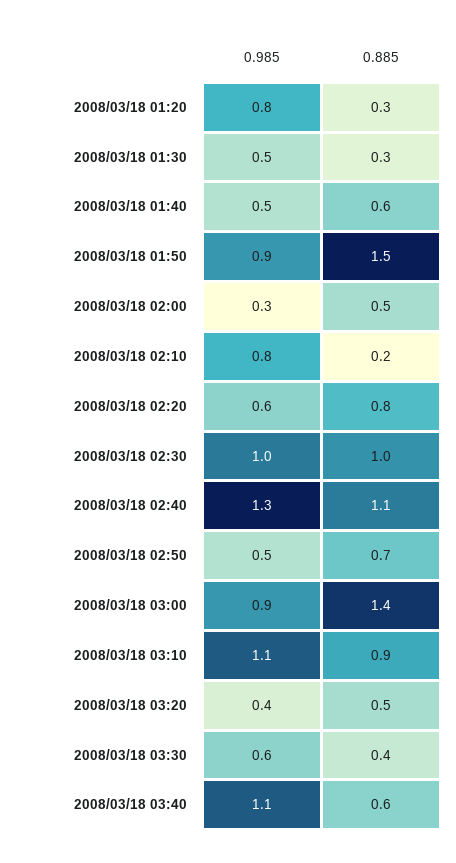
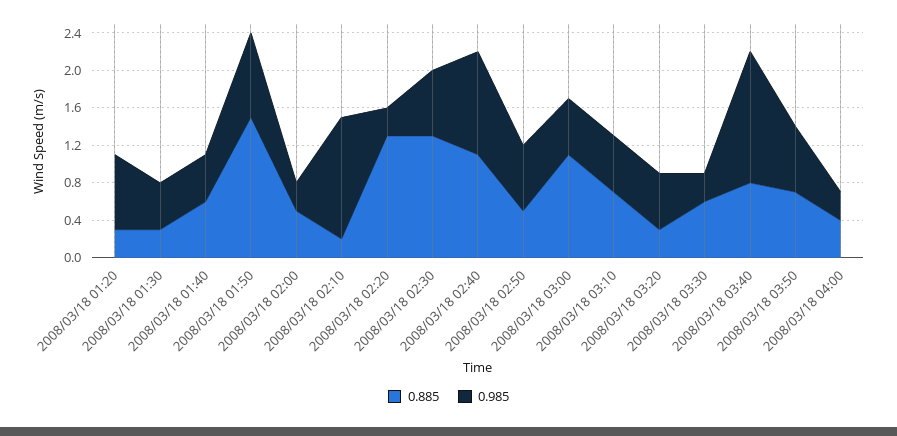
0.985, 2008/03/18 02:10: 0.8 -> 1.3
0.985, 2008/03/18 02:20: 0.6 -> 0.3
0.885, 2008/03/18 02:20: 0.8 -> 1.3
0.985, 2008/03/18 02:30: 1 -> 0.7
0.885, 2008/03/18 02:30: 1 -> 1.3
0.985, 2008/03/18 02:40: 1.3 -> 1.1
0.985, 2008/03/18 02:50: 0.5 -> 0.7
0.885, 2008/03/18 02:50: 0.7 -> 0.5
0.985, 2008/03/18 03:00: 0.9 -> 0.6
0.885, 2008/03/18 03:00: 1.4 -> 1.1
0.985, 2008/03/18 03:10: 1.1 -> 0.6
0.885, 2008/03/18 03:10: 0.9 -> 0.7
0.985, 2008/03/18 03:20: 0.4 -> 0.6
0.885, 2008/03/18 03:20: 0.5 -> 0.3
0.985, 2008/03/18 03:30: 0.6 -> 0.3
0.885, 2008/03/18 03:30: 0.4 -> 0.6
0.985, 2008/03/18 03:40: 1.1 -> 1.4
0.885, 2008/03/18 03:40: 0.6 -> 0.8
0.885, 2008/03/18 03:50: none -> 0.7
0.985, 2008/03/18 03:50: none -> 0.7
0.885, 2008/03/18 04:00: none -> 0.4
0.985, 2008/03/18 04:00: none -> 0.3

